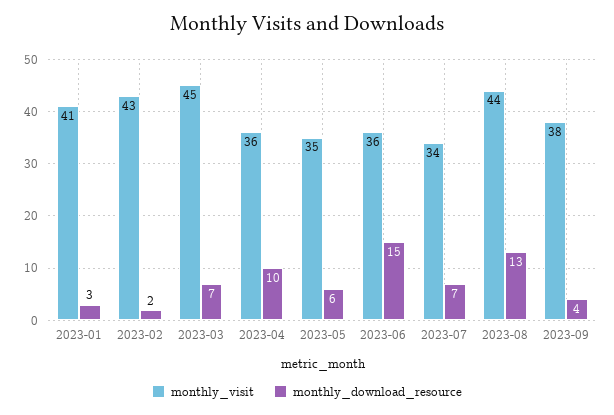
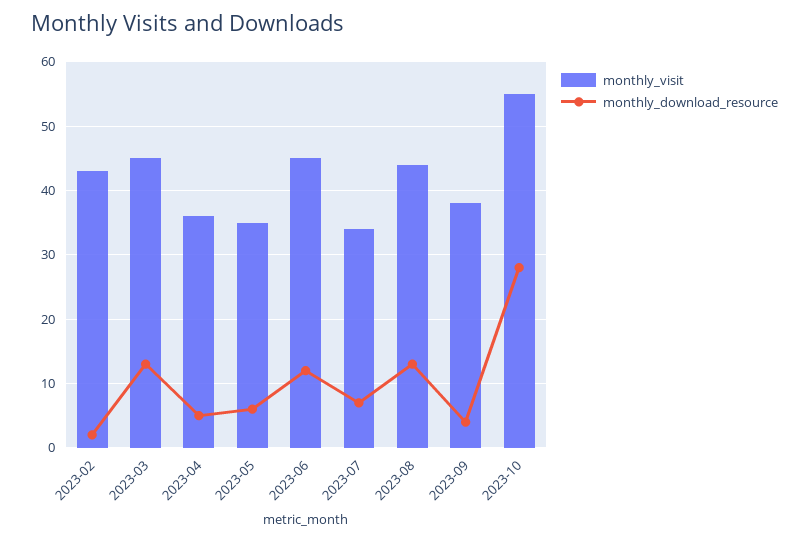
monthly_visit, 2023-01: 41 -> none
monthly_download_resource, 2023-01: 3 -> none
monthly_download_resource, 2023-03: 7 -> 13
monthly_download_resource, 2023-04: 10 -> 5
monthly_visit, 2023-06: 36 -> 45
monthly_download_resource, 2023-06: 15 -> 12
monthly_visit, 2023-10: none -> 55
monthly_download_resource, 2023-10: none -> 28

